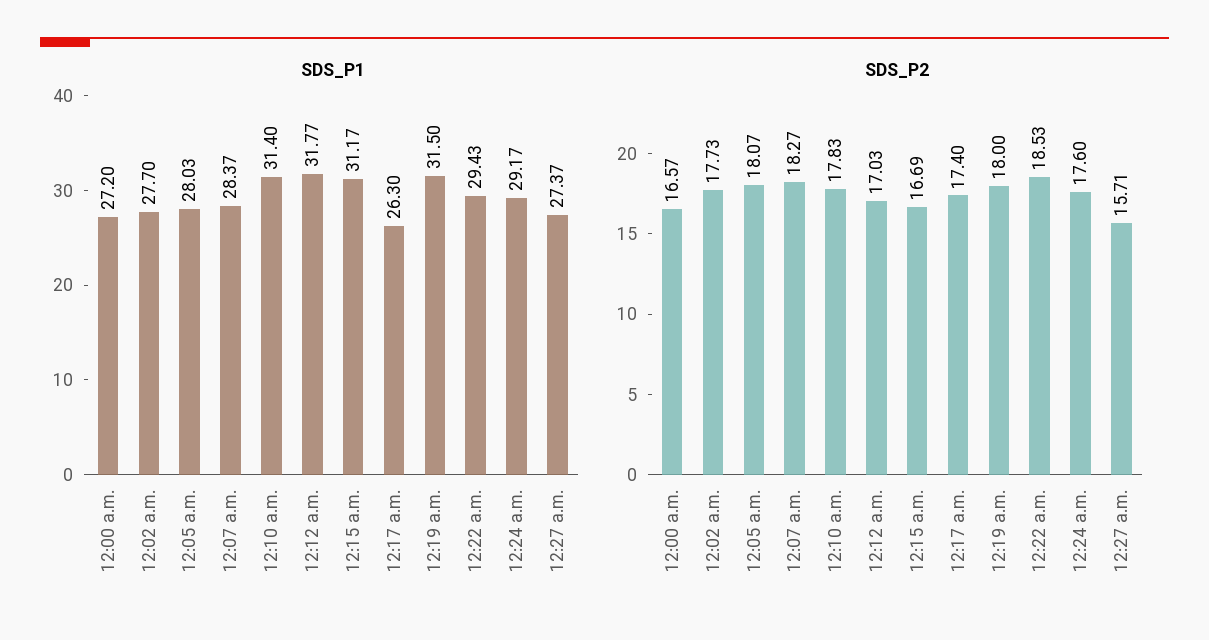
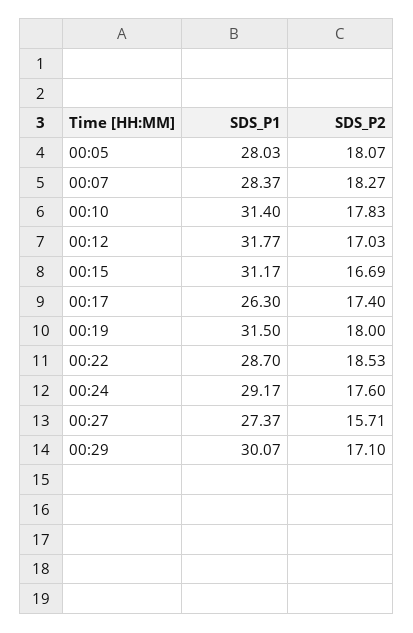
SDS_P1, 12:00 a.m.: 27.2 -> none
SDS_P1, 12:02 a.m.: 27.7 -> none
SDS_P1, 12:22 a.m.: 29.43 -> 28.7
SDS_P2, 12:00 a.m.: 16.57 -> none
SDS_P2, 12:02 a.m.: 17.73 -> none
SDS_P1, 00:29: none -> 30.07
SDS_P2, 00:29: none -> 17.1

